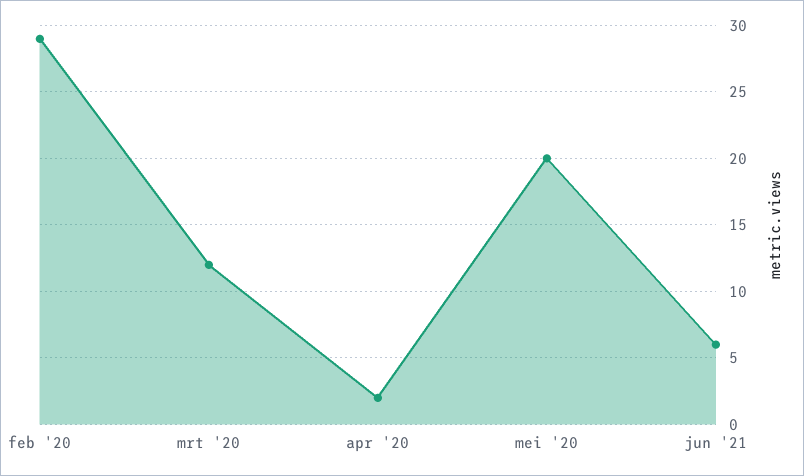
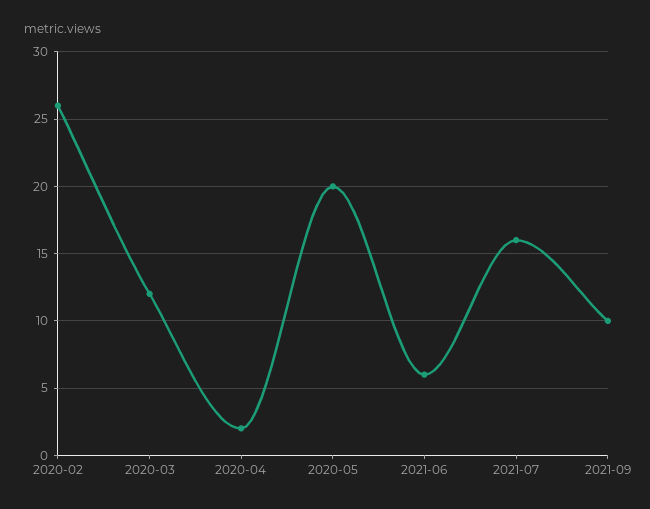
feb '20: 29 -> 26
2021-07: none -> 16
2021-09: none -> 10

